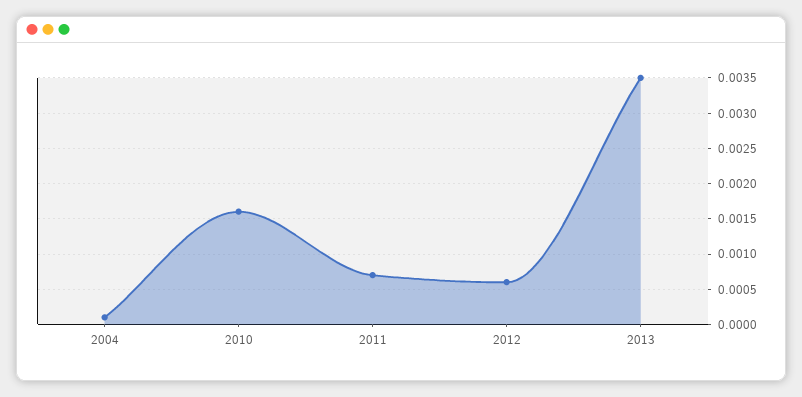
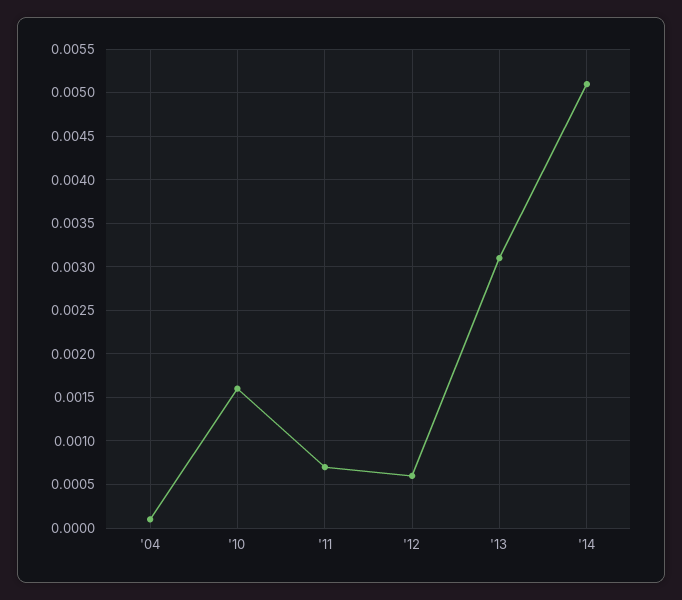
2013: 0.0035 -> 0.0031
'14: none -> 0.0051

